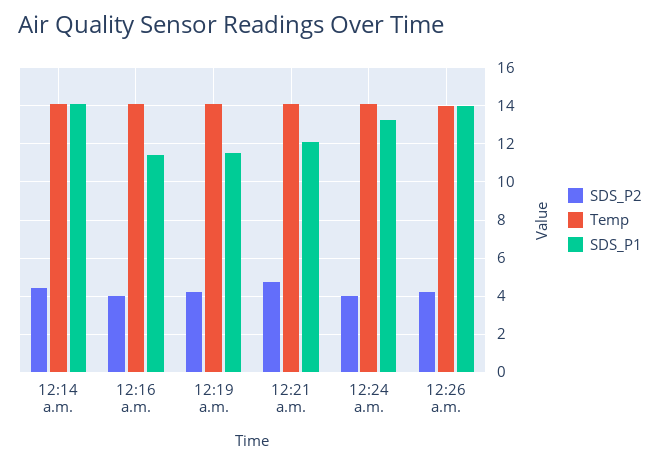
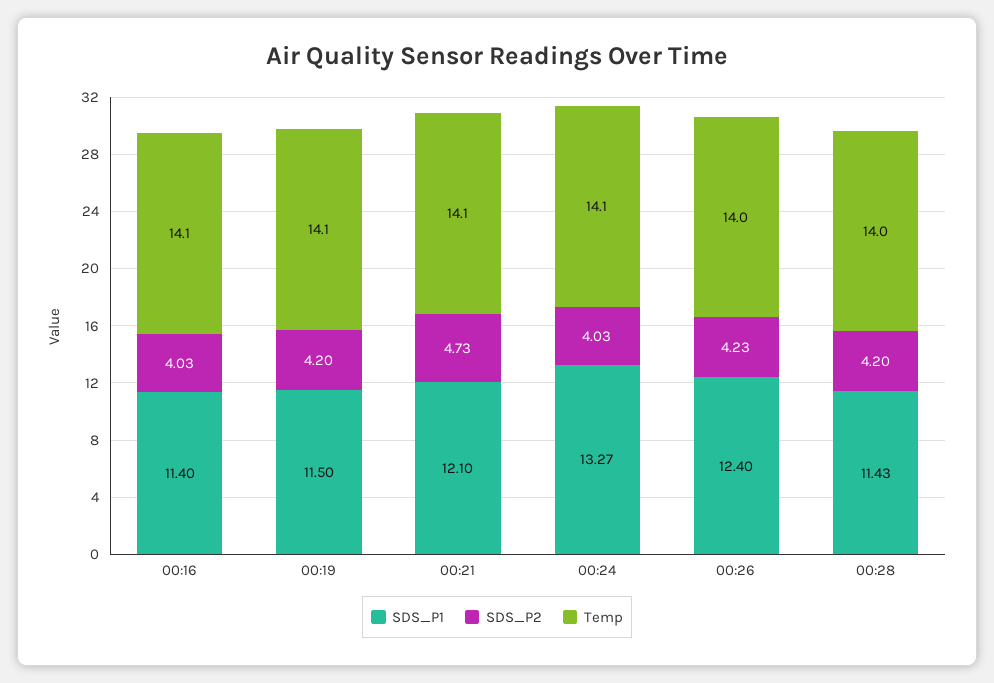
SDS_P2, 12:14 a.m.: 4.5 -> none
Temp, 12:14 a.m.: 14 -> none
SDS_P1, 12:14 a.m.: 14 -> none
SDS_P1, 12:26 a.m.: 14 -> 12.4
SDS_P1, 00:28: none -> 11.43
SDS_P2, 00:28: none -> 4.2
Temp, 00:28: none -> 14

